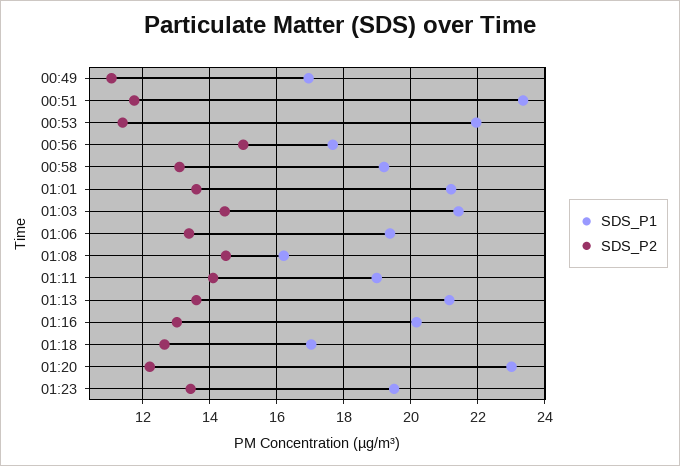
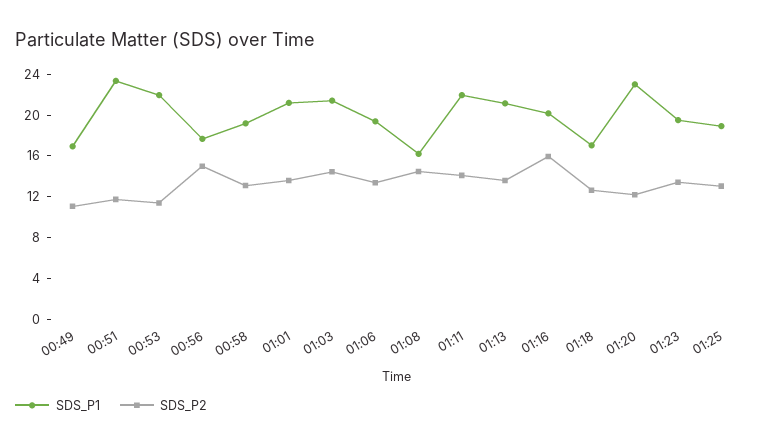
SDS_P1, 01:11: 19 -> 22
SDS_P2, 01:16: 13 -> 16
SDS_P1, 01:25: none -> 19
SDS_P2, 01:25: none -> 13

